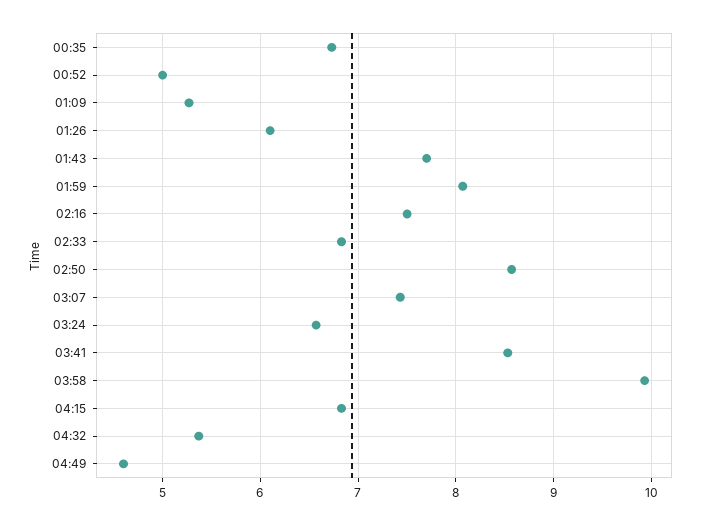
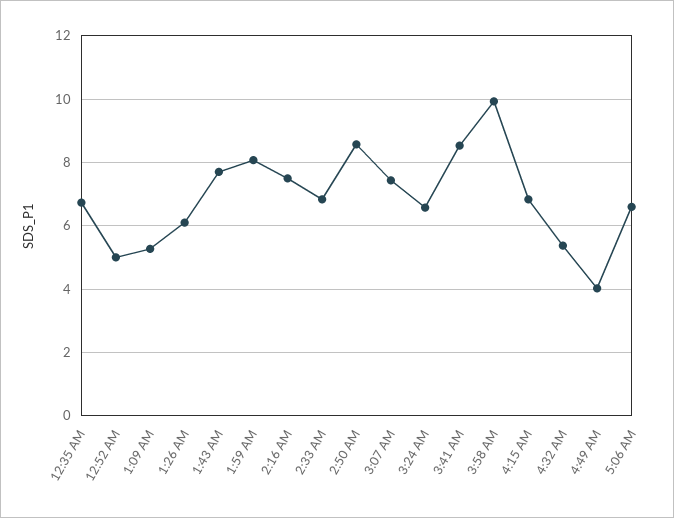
04:49: 4.6 -> 4
5:06 AM: none -> 6.6

